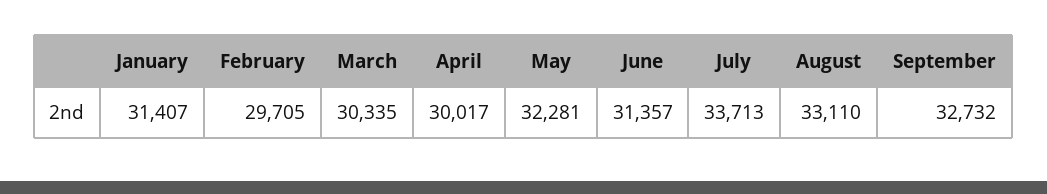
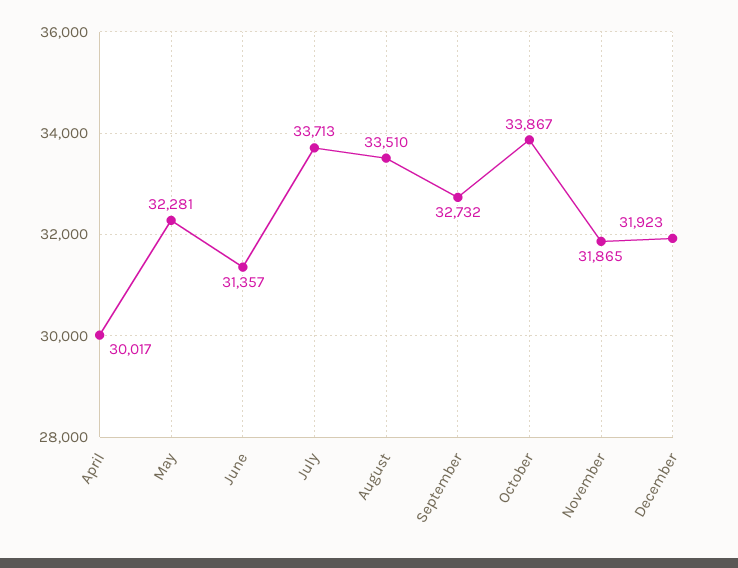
January: 31407 -> none
February: 29705 -> none
March: 30335 -> none
August: 33110 -> 33510
October: none -> 33867
November: none -> 31865
December: none -> 31923

